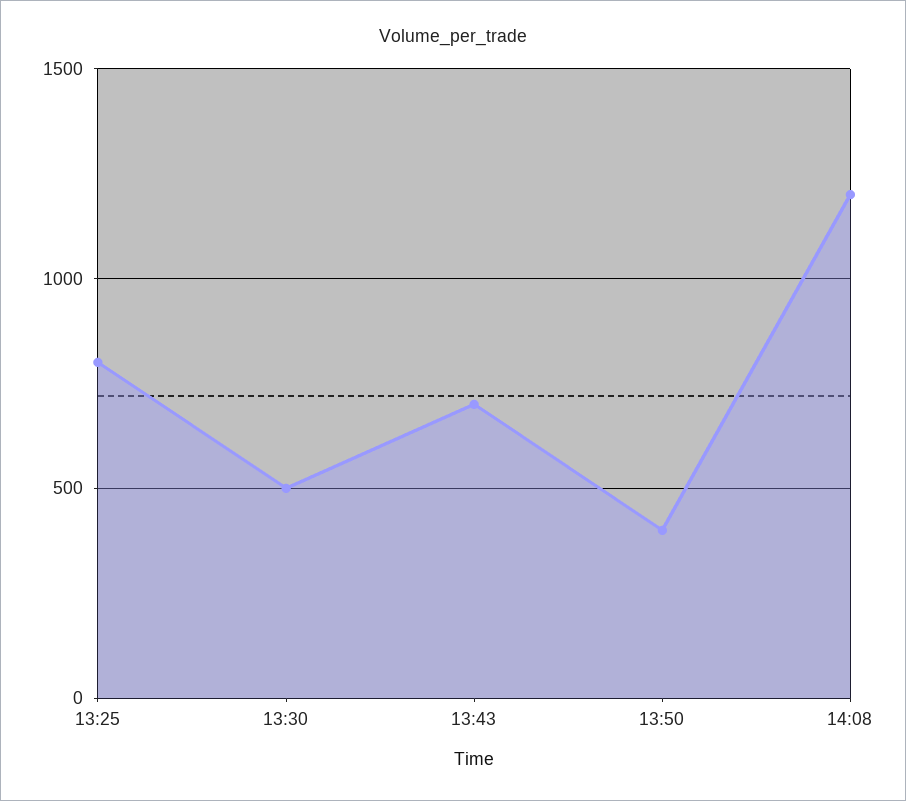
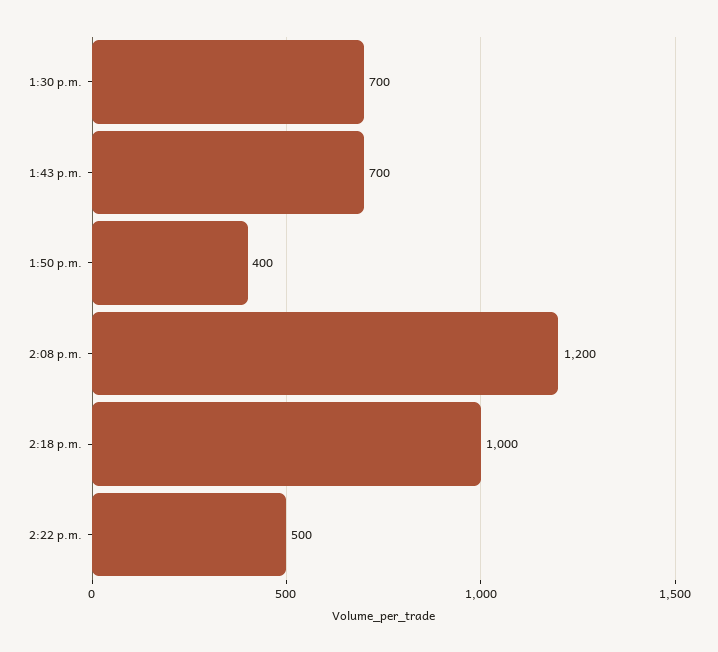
13:25: 800 -> none
13:30: 500 -> 700
2:18 p.m.: none -> 1000
2:22 p.m.: none -> 500

